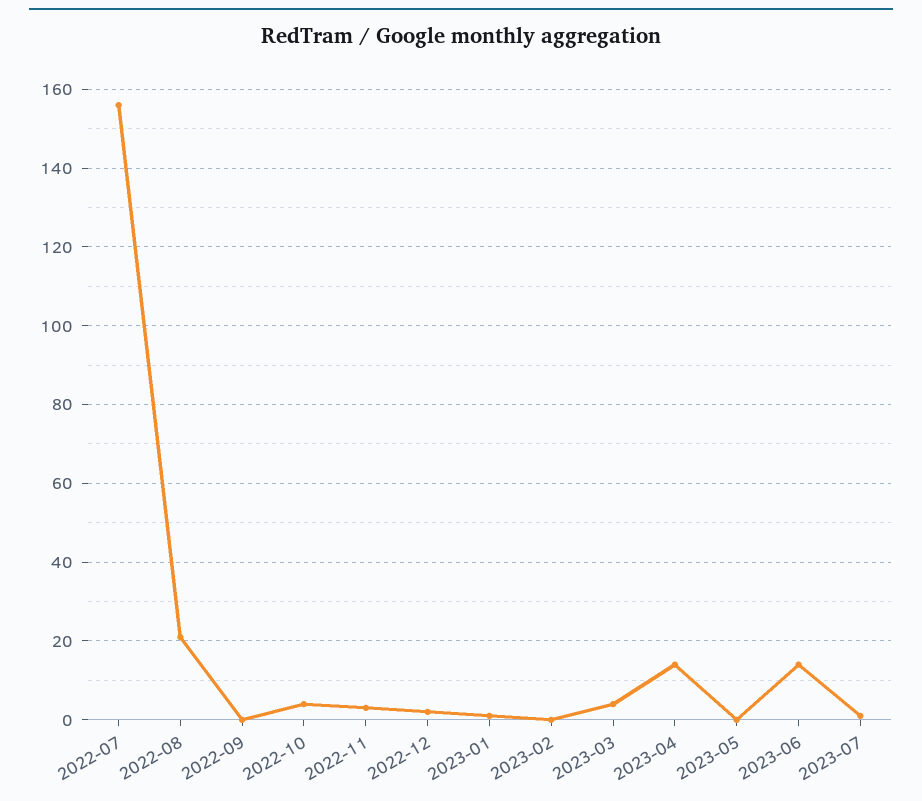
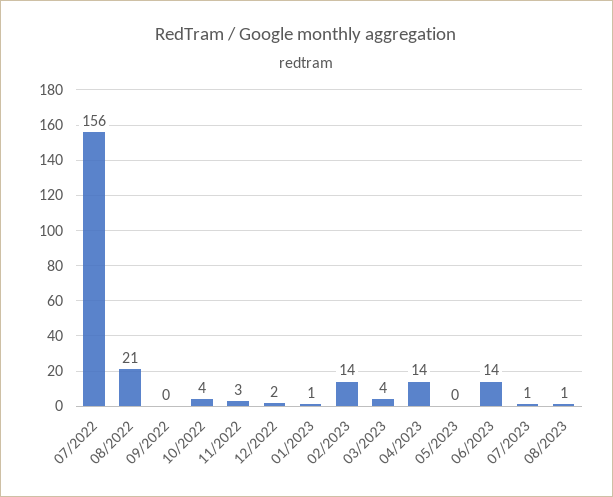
2023-02: 0 -> 14
08/2023: none -> 1

